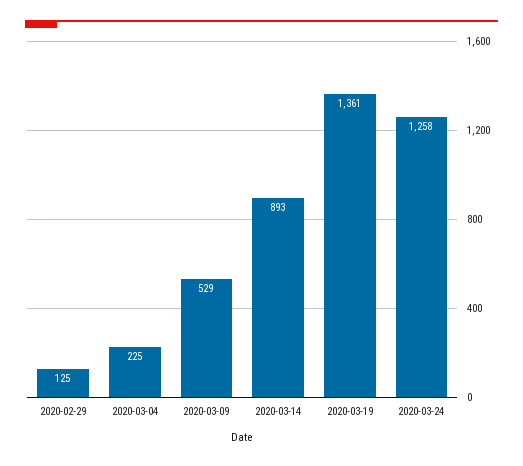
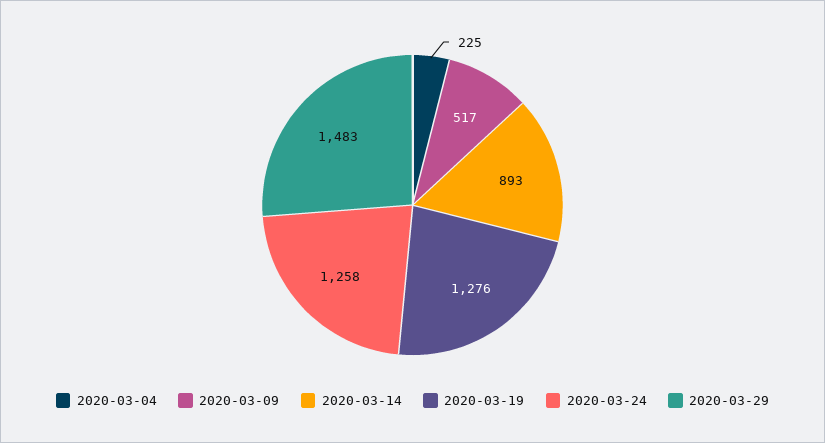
2020-02-29: 125 -> none
2020-03-09: 529 -> 517
2020-03-19: 1361 -> 1276
2020-03-29: none -> 1483

